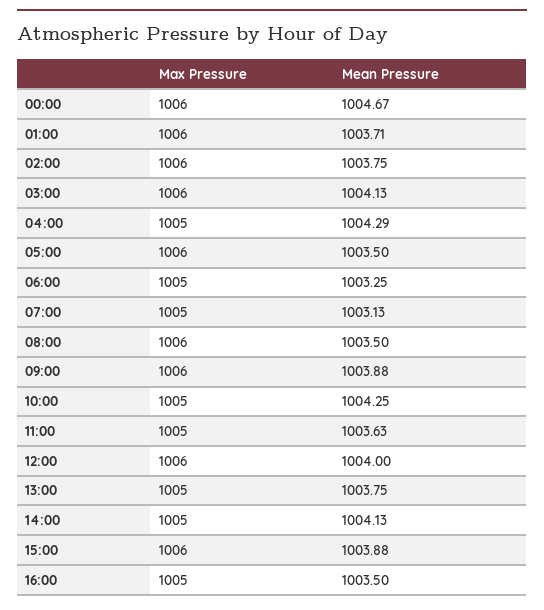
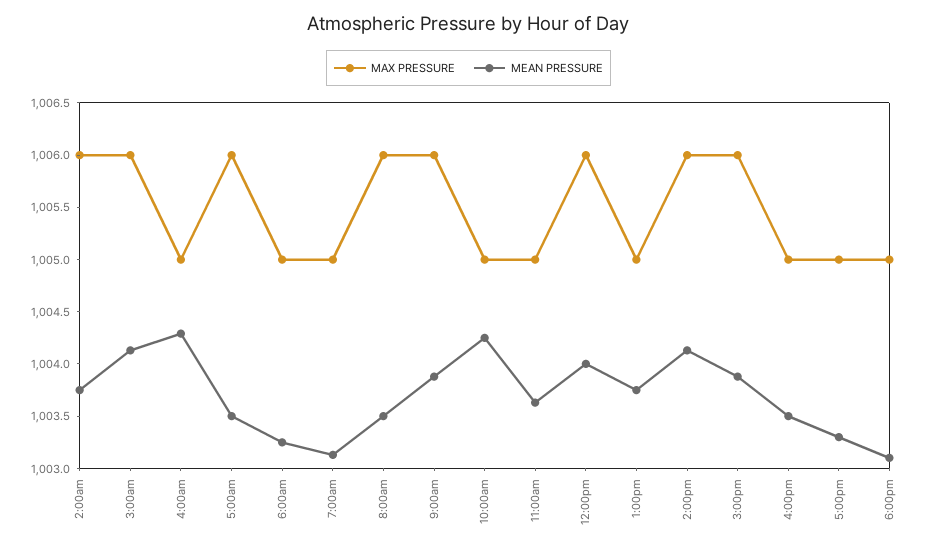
Max Pressure, 00:00: 1006 -> none
Mean Pressure, 00:00: 1004.67 -> none
Max Pressure, 01:00: 1006 -> none
Mean Pressure, 01:00: 1003.71 -> none
Max Pressure, 14:00: 1005 -> 1006
Max Pressure, 5:00pm: none -> 1005
Mean Pressure, 5:00pm: none -> 1003.3
Max Pressure, 6:00pm: none -> 1005
Mean Pressure, 6:00pm: none -> 1003.1

